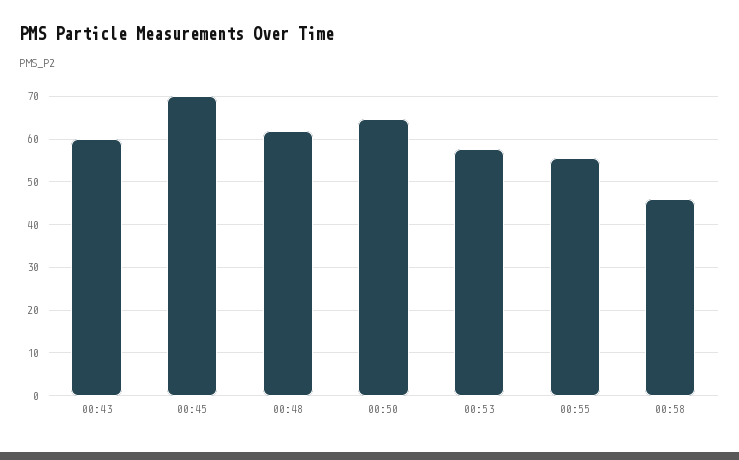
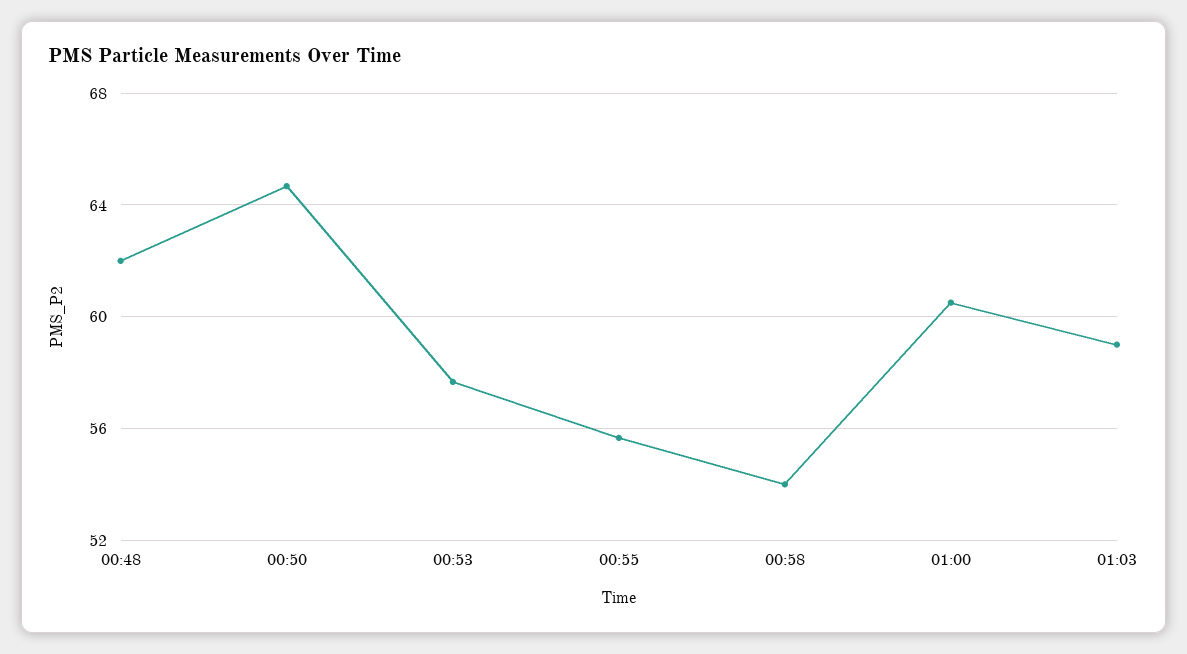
00:43: 60 -> none
00:45: 70 -> none
00:58: 46 -> 54
01:00: none -> 60.5
01:03: none -> 59

